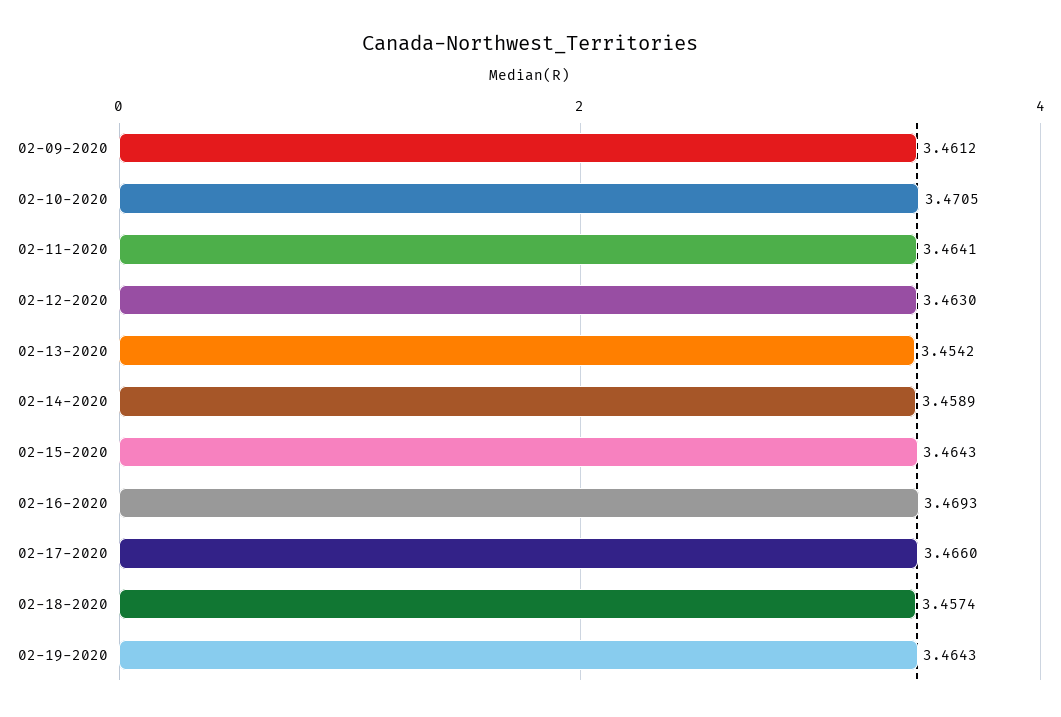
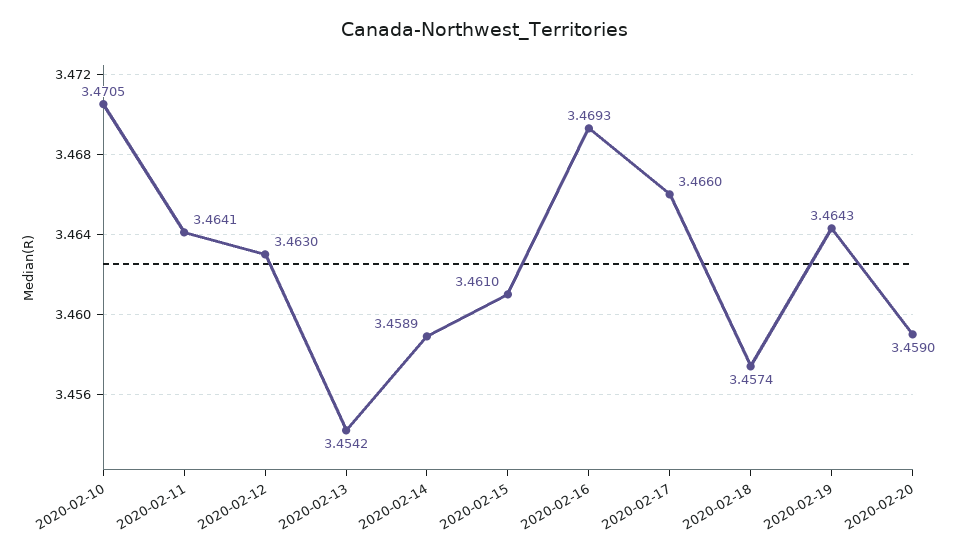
02-09-2020: 3.4612 -> none
02-15-2020: 3.4643 -> 3.461
2020-02-20: none -> 3.459

